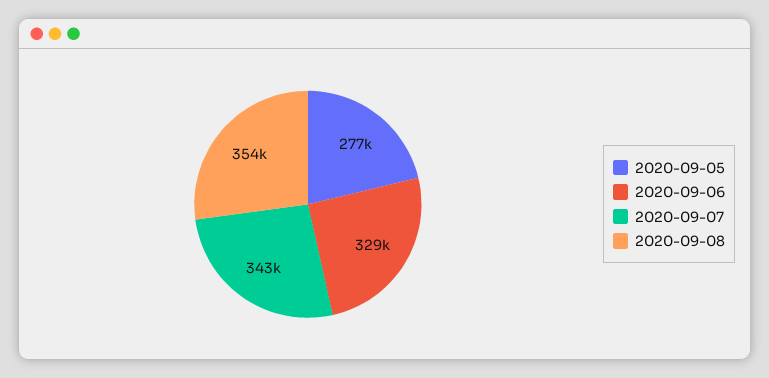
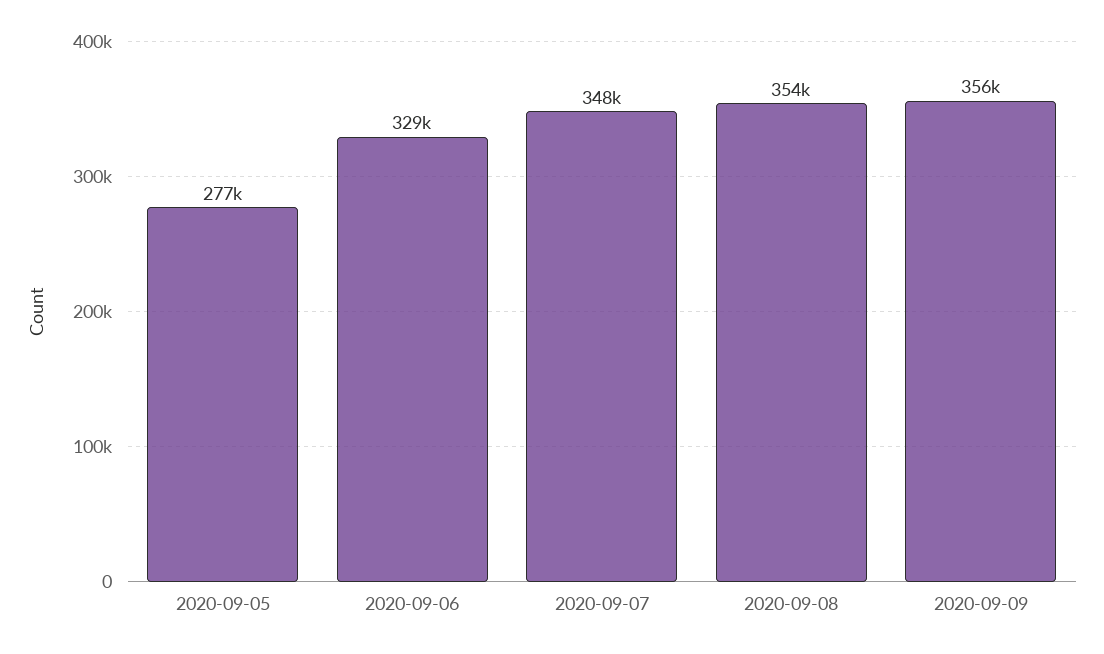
2020-09-07: 343000 -> 348000
2020-09-09: none -> 356000

